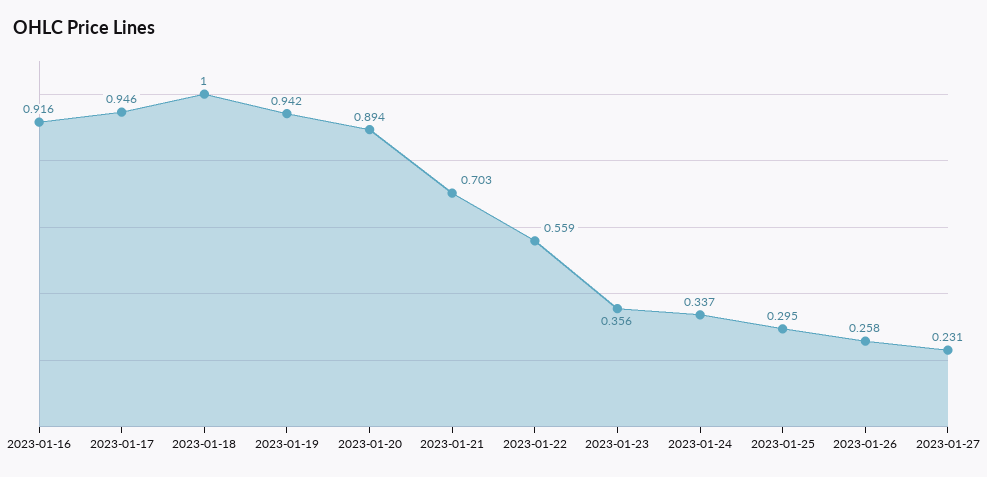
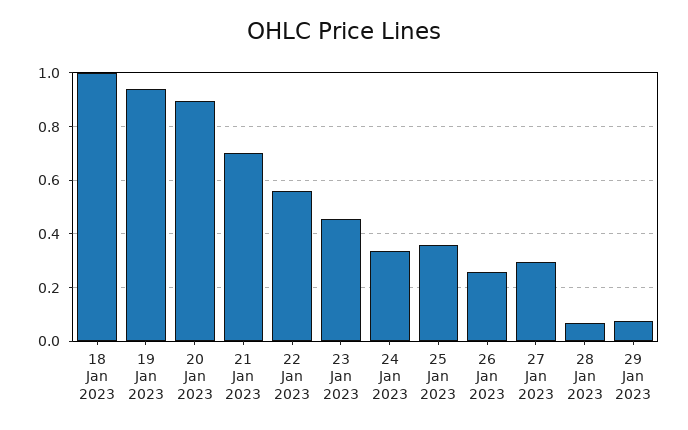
2023-01-16: 0.916 -> none
2023-01-17: 0.946 -> none
2023-01-23: 0.356 -> 0.45
2023-01-25: 0.295 -> 0.35
2023-01-27: 0.231 -> 0.3
28 Jan 2023: none -> 0.075
29 Jan 2023: none -> 0.075

